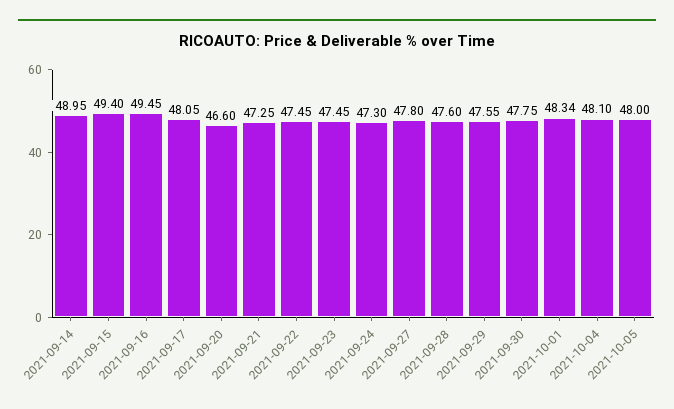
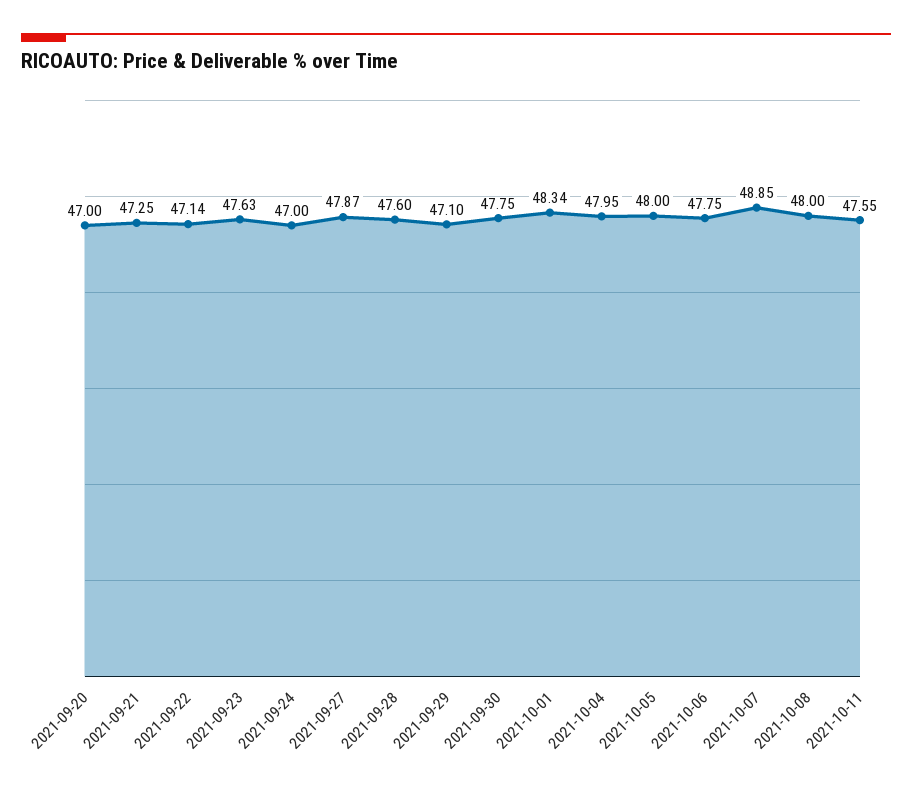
2021-09-14: 48.95 -> none
2021-09-15: 49.4 -> none
2021-09-16: 49.45 -> none
2021-09-17: 48.05 -> none
2021-09-20: 46.6 -> 47
2021-09-22: 47.45 -> 47.14
2021-09-23: 47.45 -> 47.63
2021-09-24: 47.3 -> 47
2021-09-27: 47.8 -> 47.87
2021-09-29: 47.55 -> 47.1
2021-10-04: 48.1 -> 47.95
2021-10-06: none -> 47.75
2021-10-07: none -> 48.85
2021-10-08: none -> 48
2021-10-11: none -> 47.55

